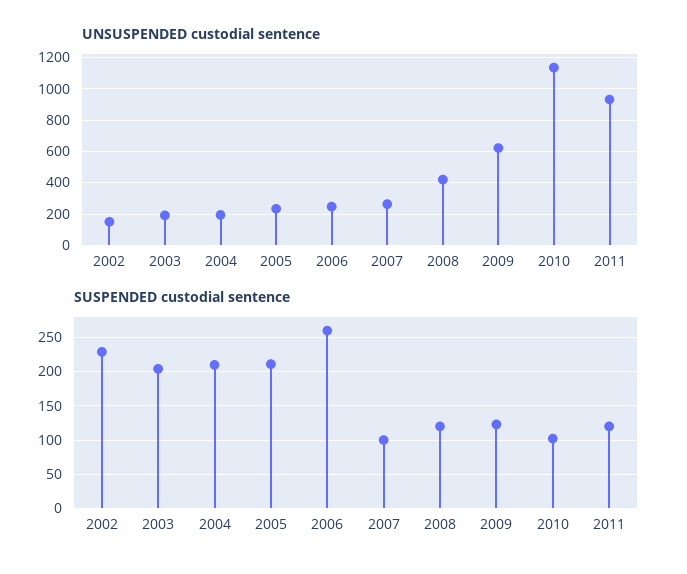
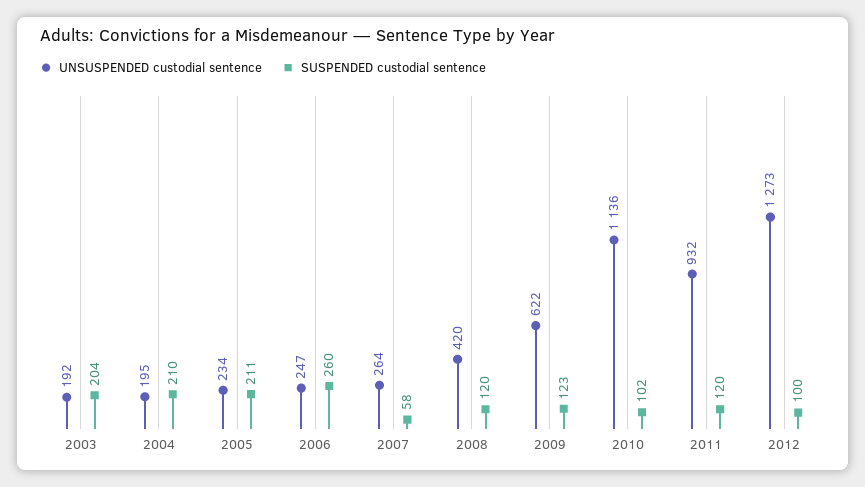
UNSUSPENDED custodial sentence, 2002: 150 -> none
SUSPENDED custodial sentence, 2002: 230 -> none
SUSPENDED custodial sentence, 2007: 100 -> 58
UNSUSPENDED custodial sentence, 2012: none -> 1273
SUSPENDED custodial sentence, 2012: none -> 100

